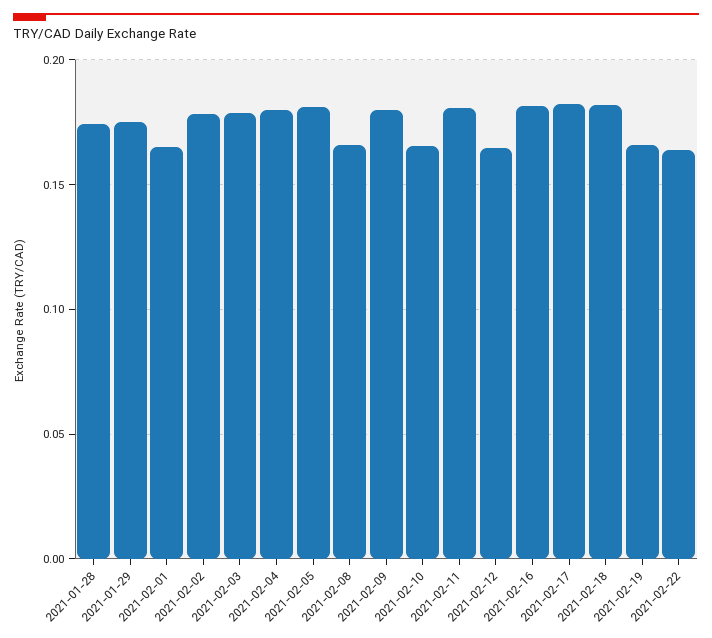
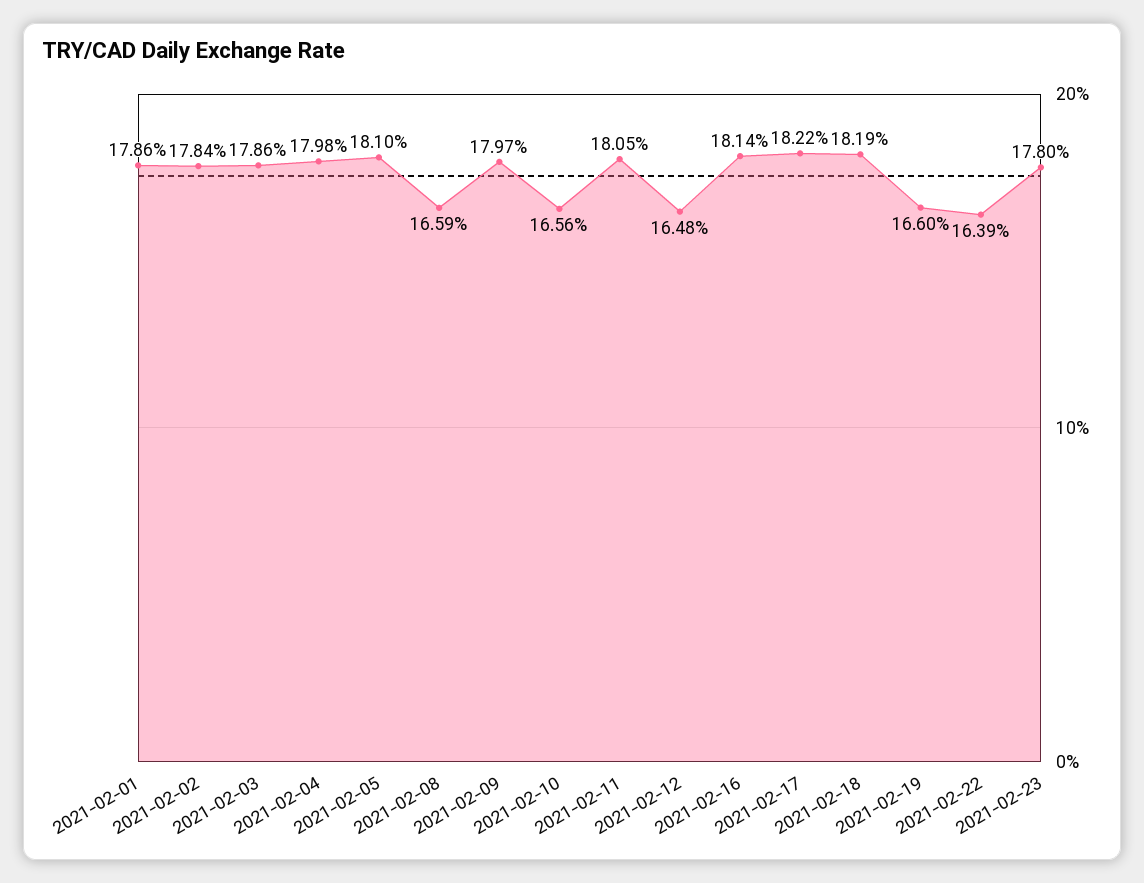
2021-01-28: 0.175 -> none
2021-01-29: 0.175 -> none
2021-02-01: 0.165 -> 0.1786
2021-02-23: none -> 0.178

